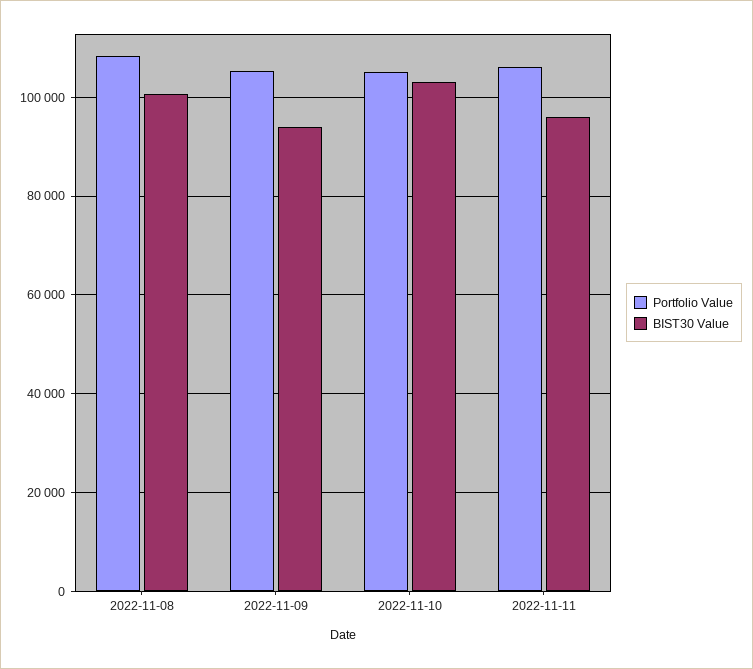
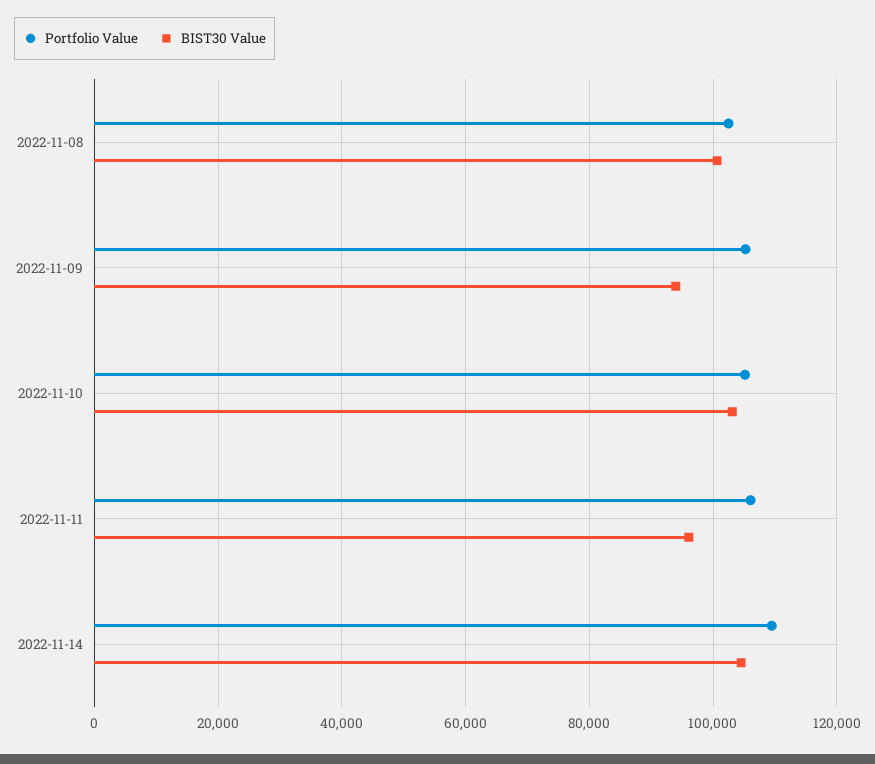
Portfolio Value, 2022-11-08: 108000 -> 102000
Portfolio Value, 2022-11-14: none -> 110000
BIST30 Value, 2022-11-14: none -> 104000

